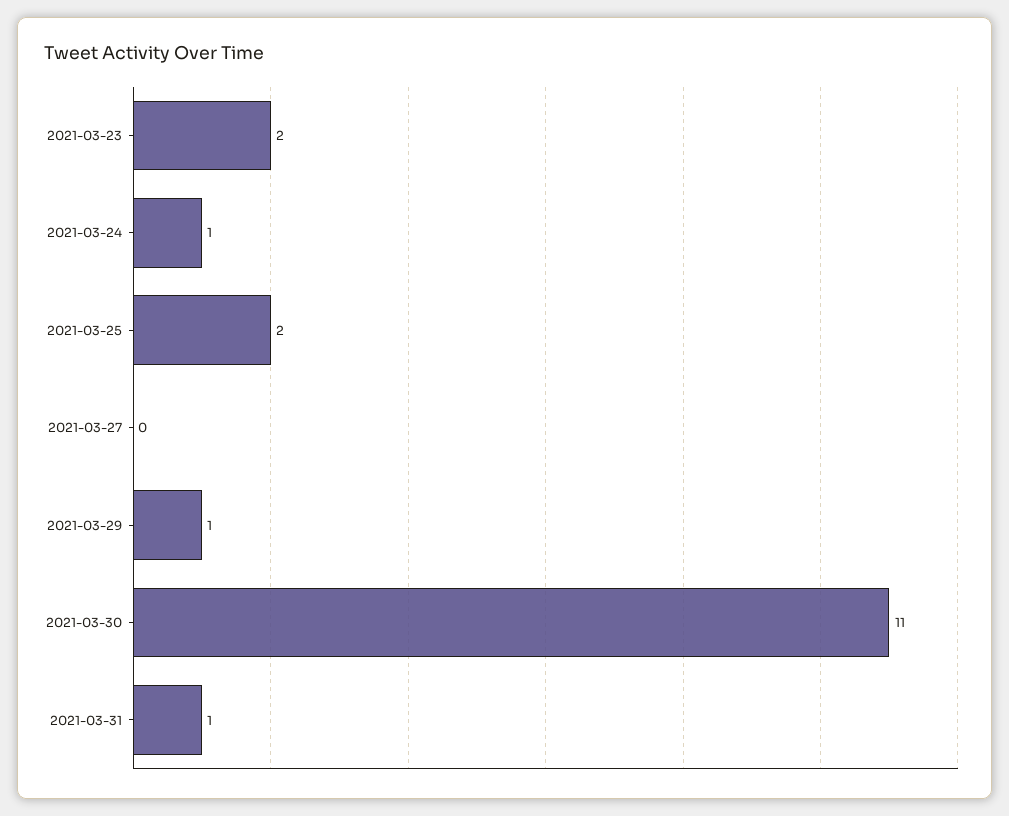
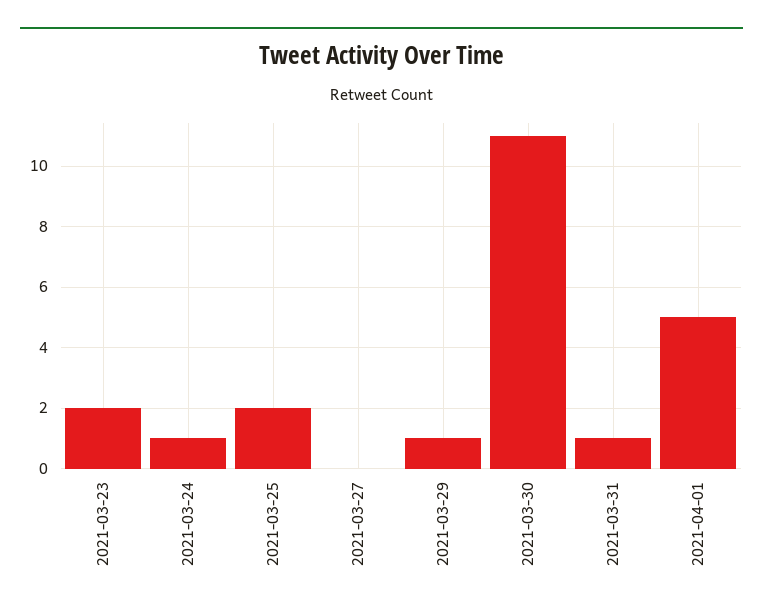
2021-04-01: none -> 5

